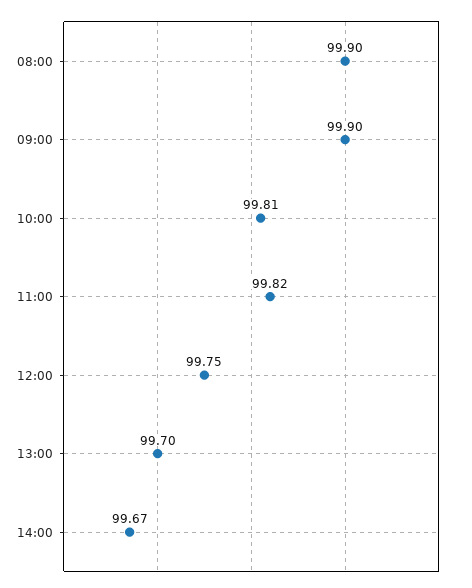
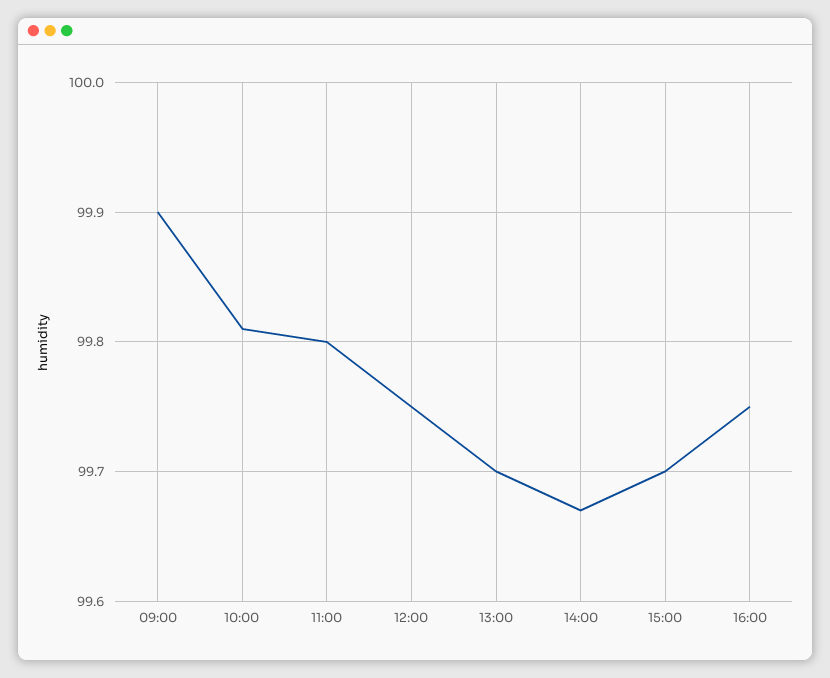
08:00: 99.9 -> none
11:00: 99.82 -> 99.8
15:00: none -> 99.7
16:00: none -> 99.75

